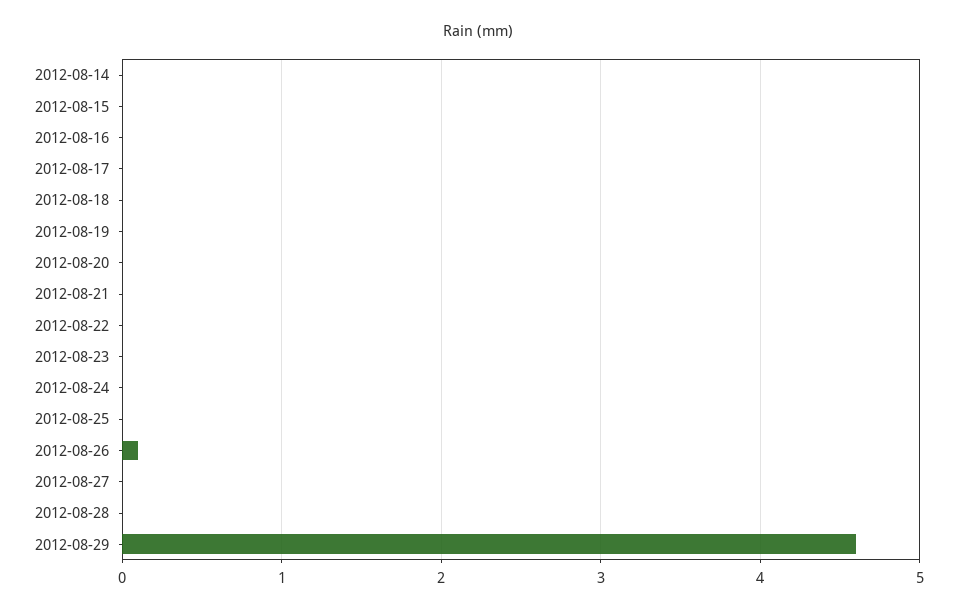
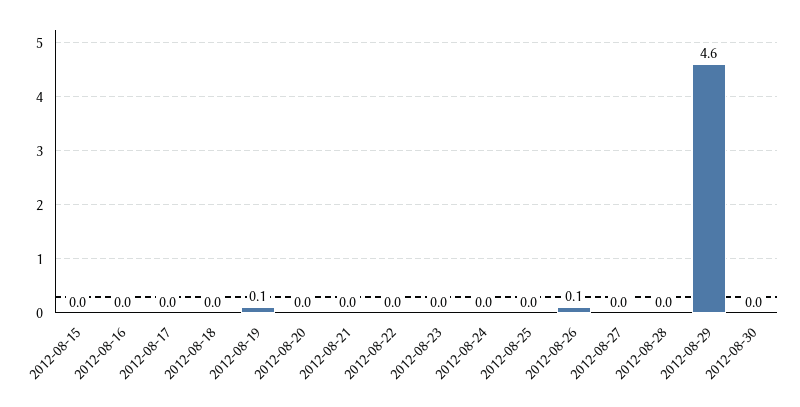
2012-08-14: 0 -> none
2012-08-19: 0 -> 0.1
2012-08-30: none -> 0

